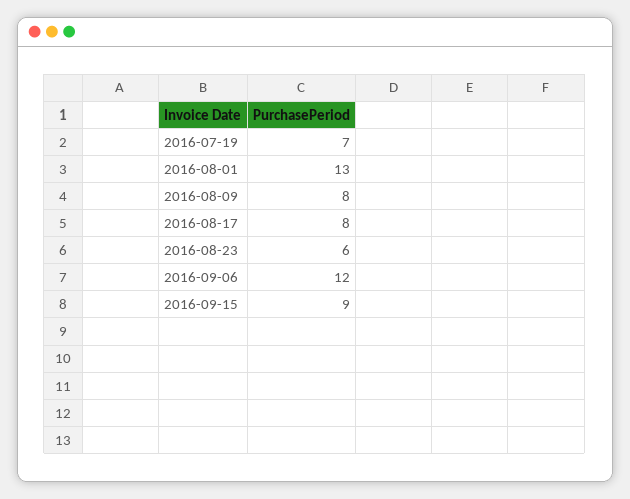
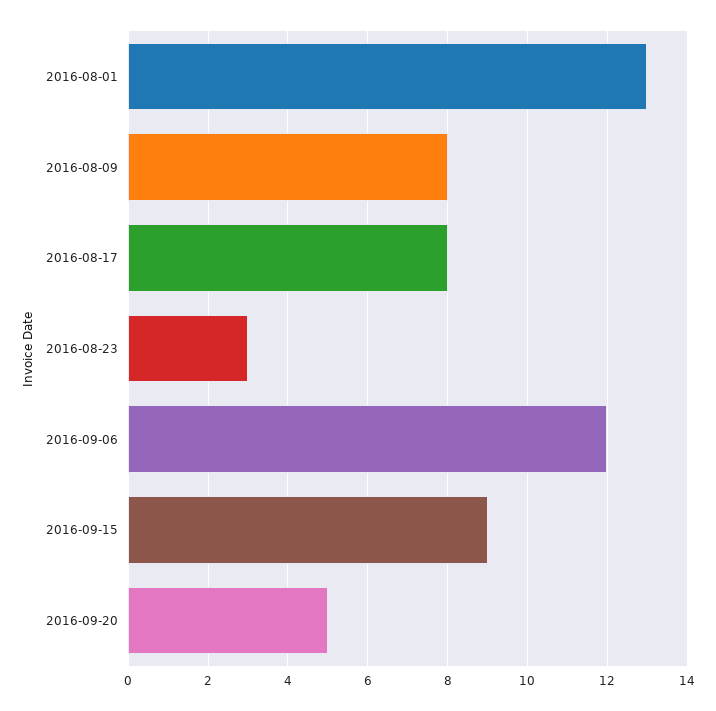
2016-07-19: 7 -> none
2016-08-23: 6 -> 3
2016-09-20: none -> 5

